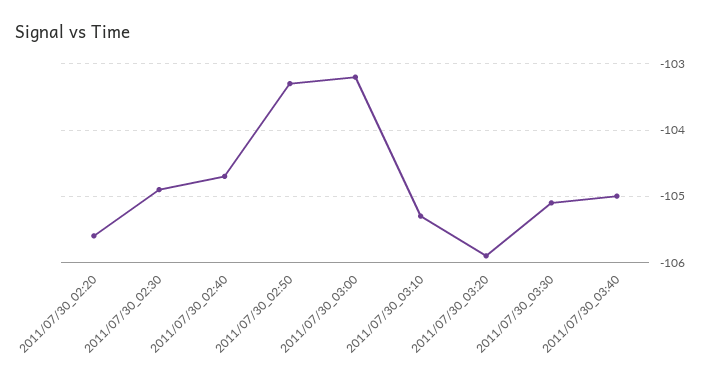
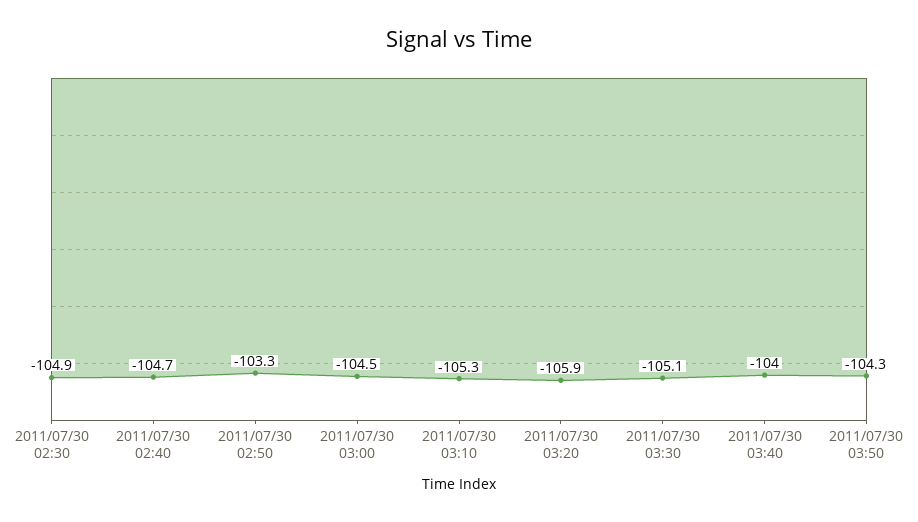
2011/07/30_02:20: -105.6 -> none
2011/07/30_03:00: -103.2 -> -104.5
2011/07/30_03:40: -105 -> -104
2011/07/30 03:50: none -> -104.3

